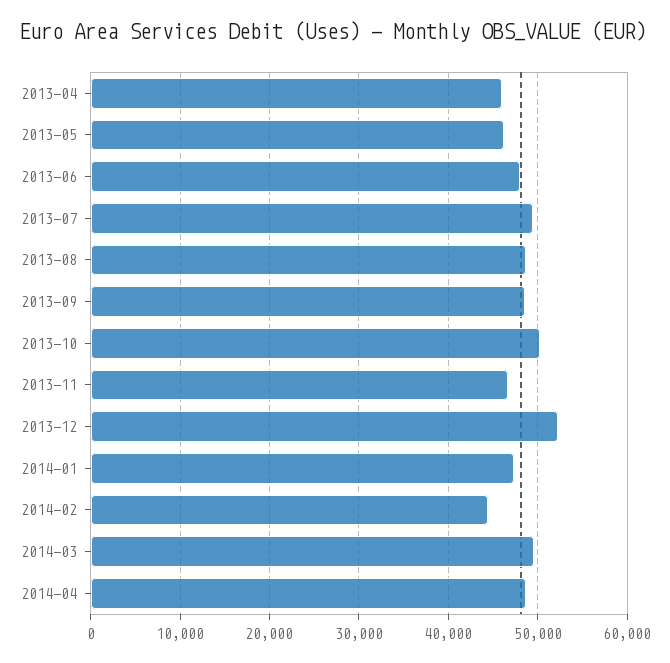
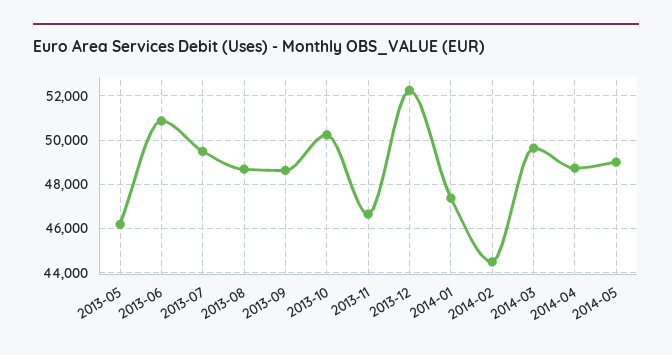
2013-04: 46000 -> none
2013-06: 48000 -> 51000
2014-05: none -> 49000

